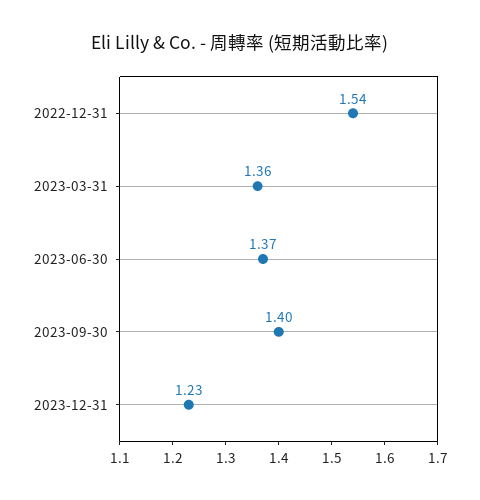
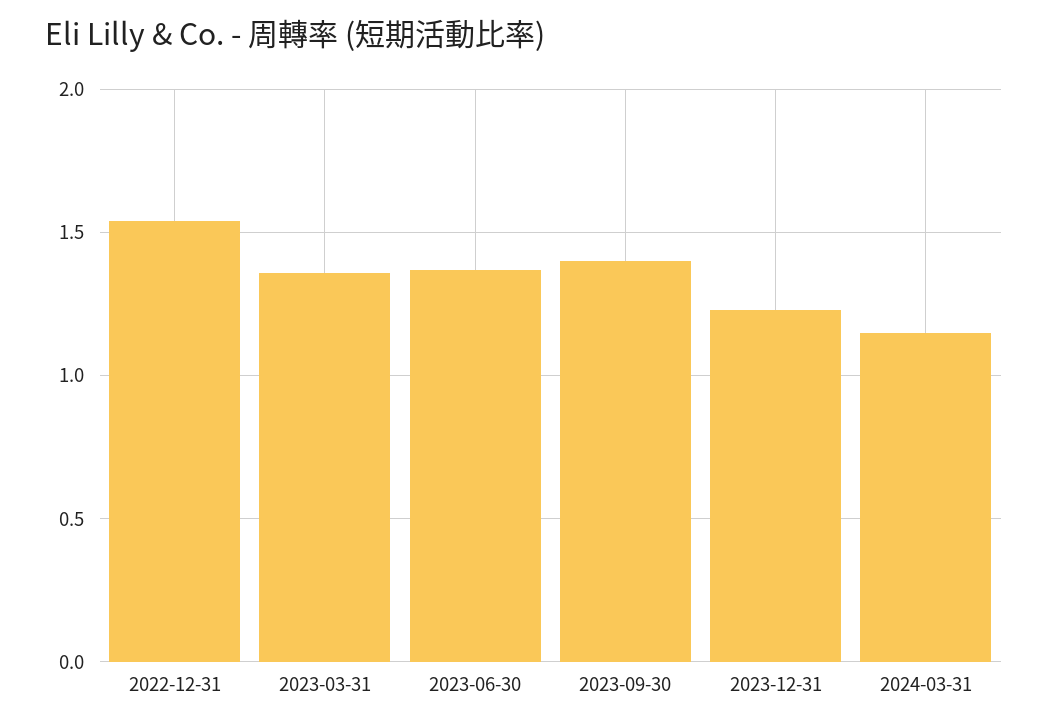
2024-03-31: none -> 1.15

